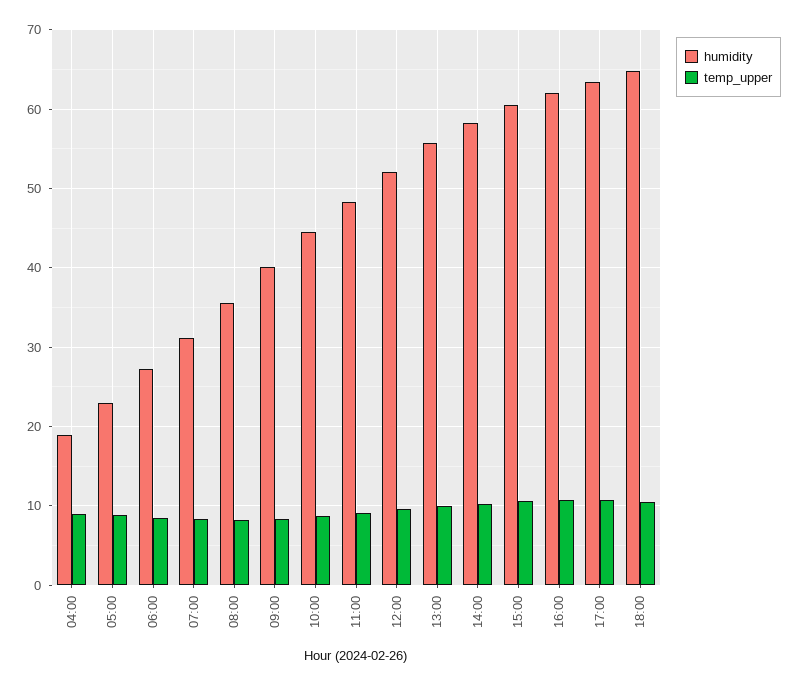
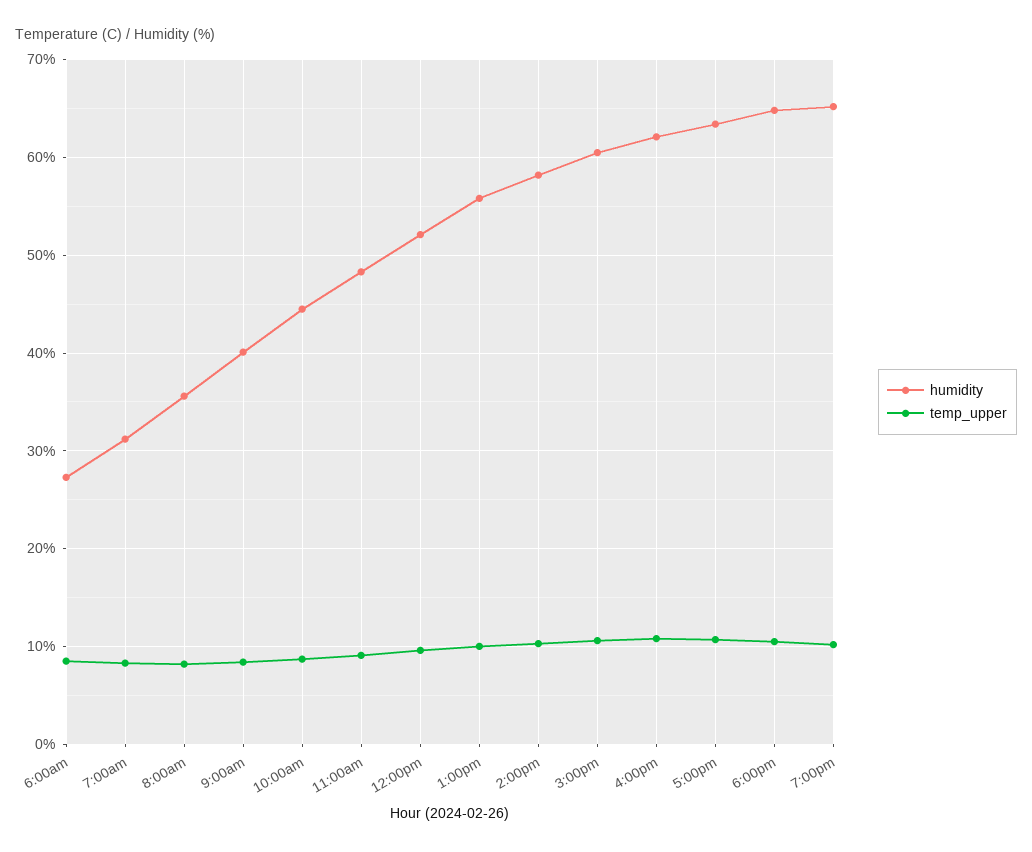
humidity, 04:00: 19 -> none
temp_upper, 04:00: 9 -> none
humidity, 05:00: 23 -> none
temp_upper, 05:00: 9 -> none
humidity, 7:00pm: none -> 65
temp_upper, 7:00pm: none -> 10

